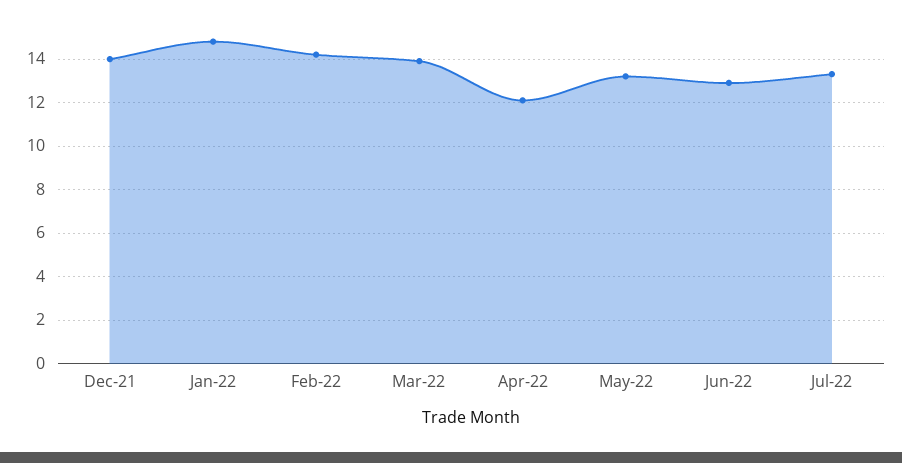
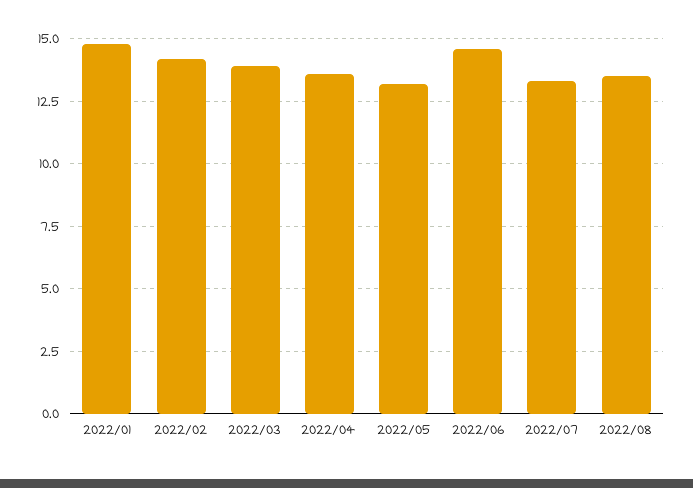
Dec-21: 14 -> none
Apr-22: 12 -> 13.5
Jun-22: 13 -> 14.5
2022/08: none -> 13.5

